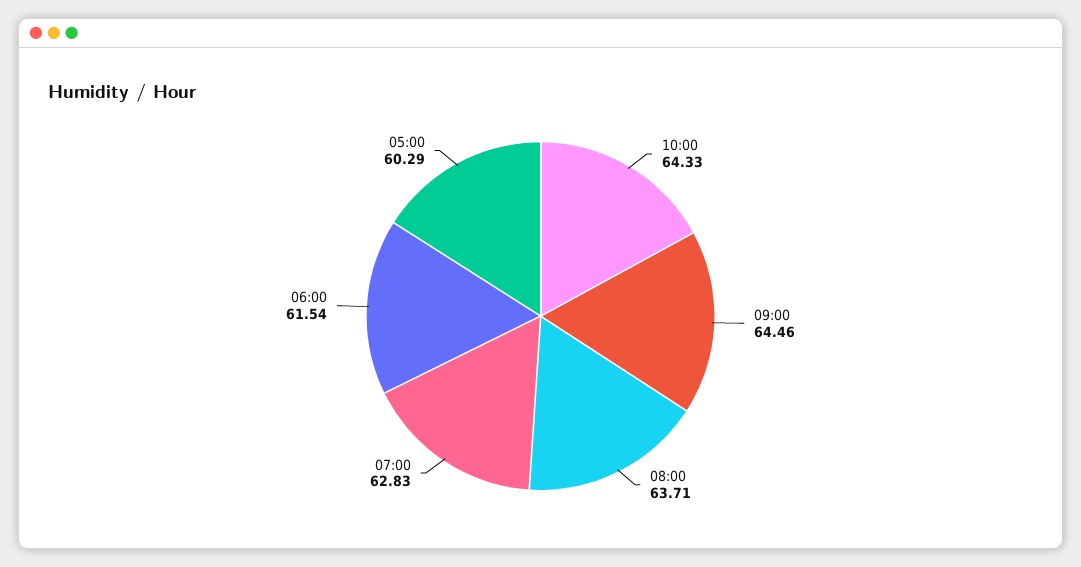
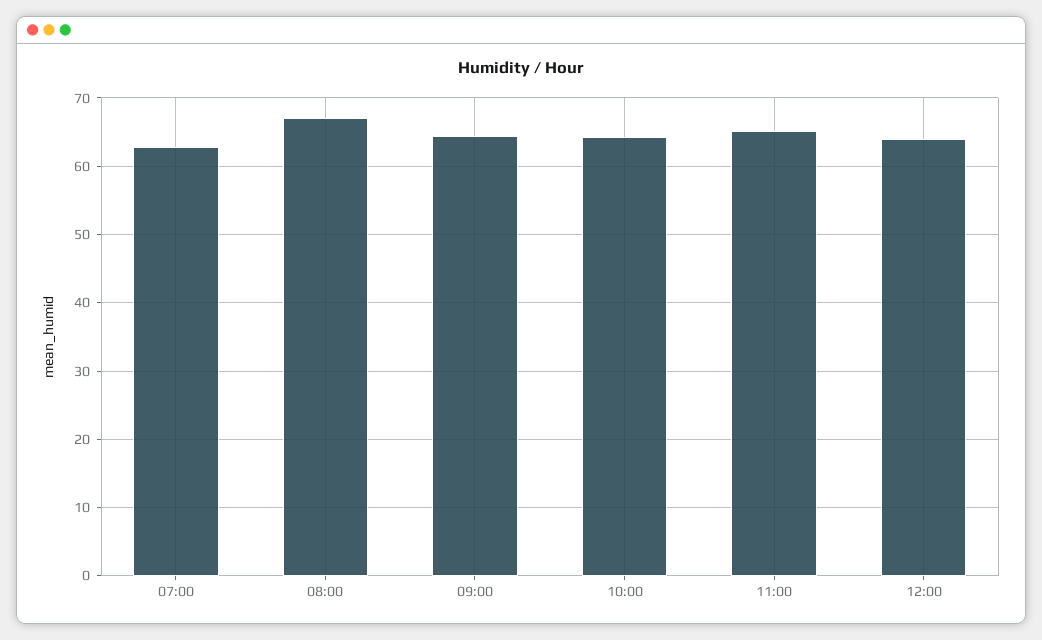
08:00: 63.71 -> 67
06:00: 61.54 -> none
05:00: 60.29 -> none
11:00: none -> 65
12:00: none -> 64

